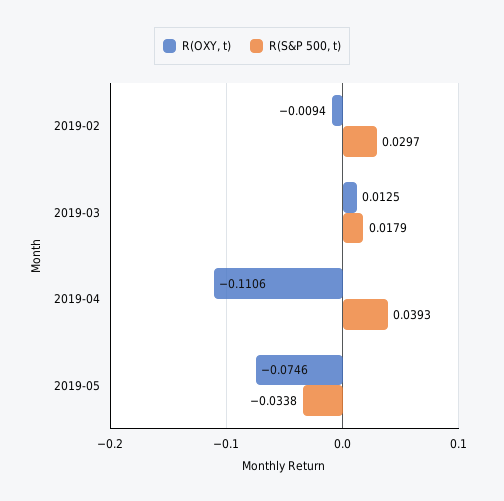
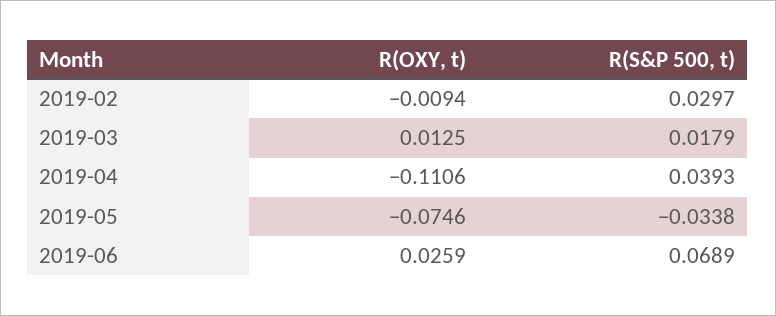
R(OXY, t), 2019-06: none -> 0.0259
R(S&P 500, t), 2019-06: none -> 0.0689

